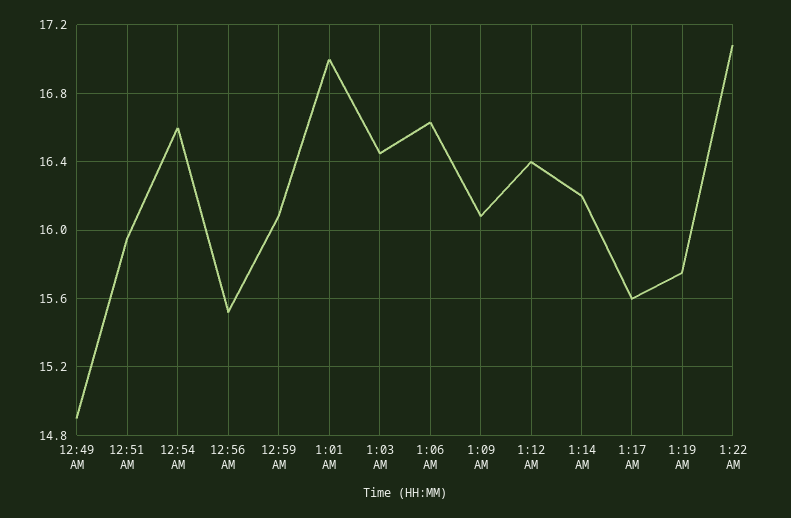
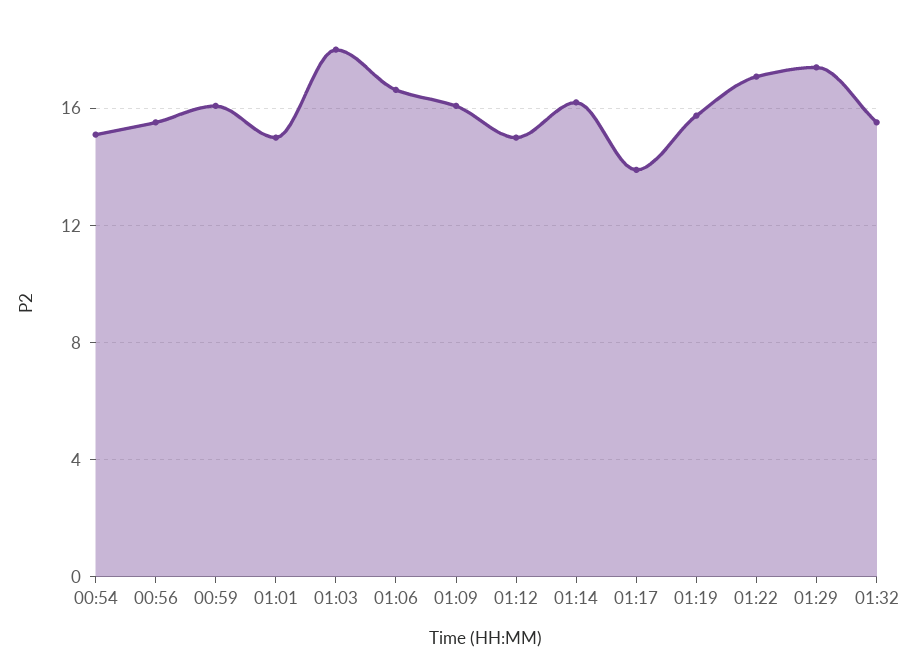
12:49 AM: 14.9 -> none
12:51 AM: 15.95 -> none
12:54 AM: 16.6 -> 15
1:01 AM: 17 -> 15
1:03 AM: 16.45 -> 18
1:12 AM: 16.4 -> 15
1:17 AM: 15.6 -> 14
01:29: none -> 17.5
01:32: none -> 15.5

